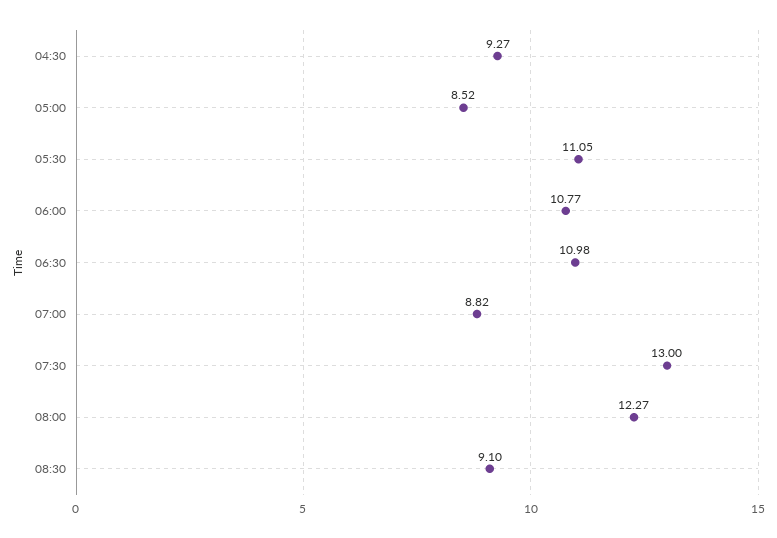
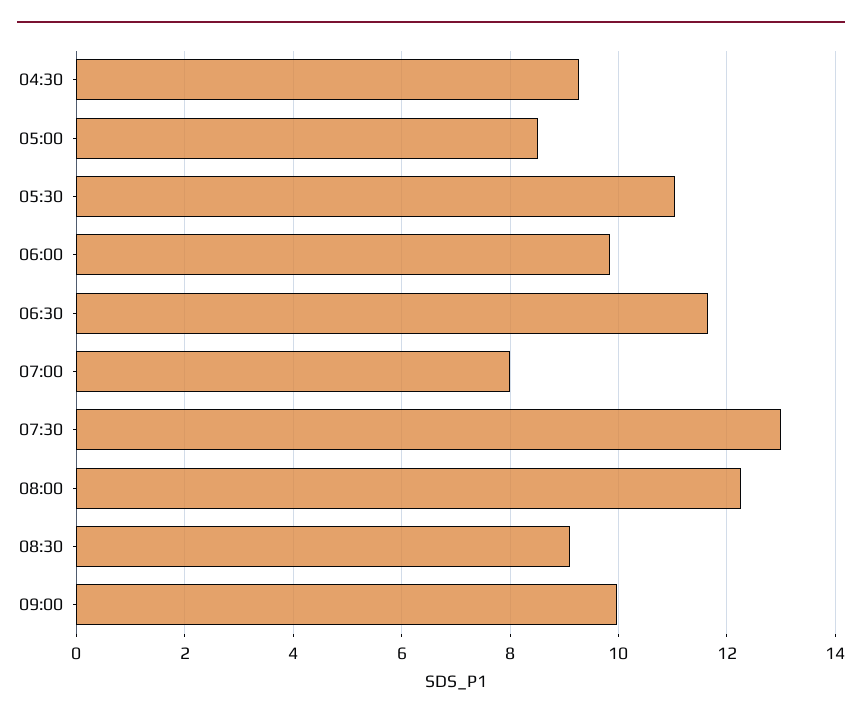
06:00: 10.77 -> 9.8
06:30: 10.98 -> 11.6
07:00: 8.82 -> 8
09:00: none -> 10

